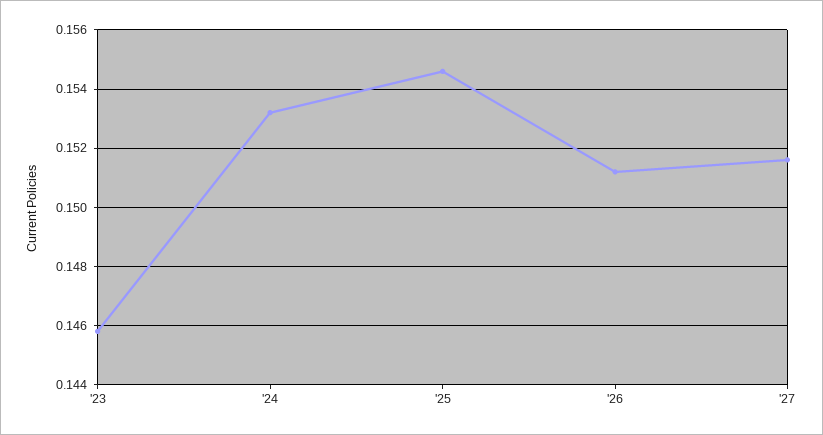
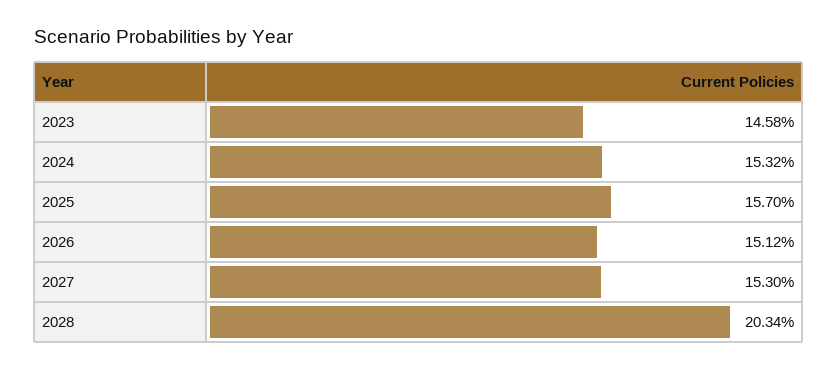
'25: 0.1545 -> 0.157
'27: 0.1515 -> 0.153
2028: none -> 0.2034

